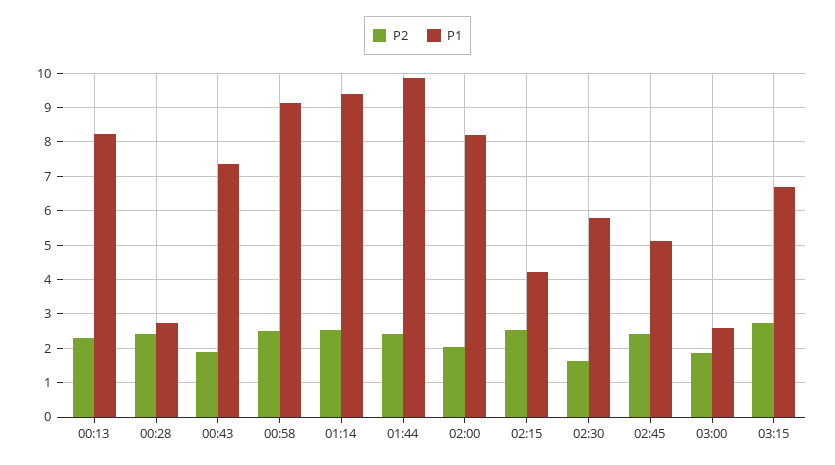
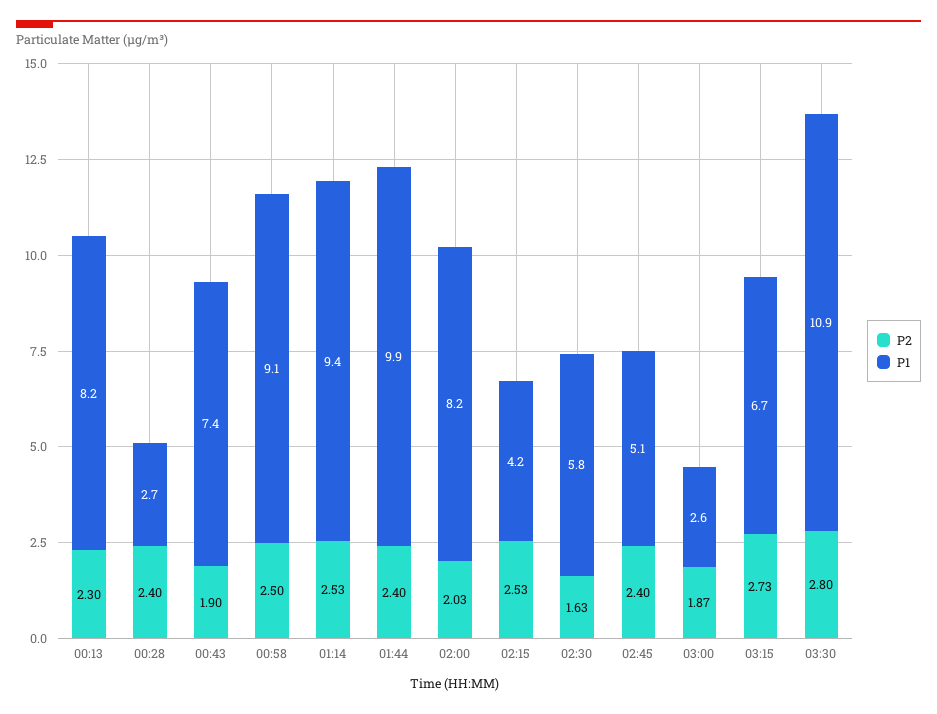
P2, 03:30: none -> 2.8
P1, 03:30: none -> 10.9

